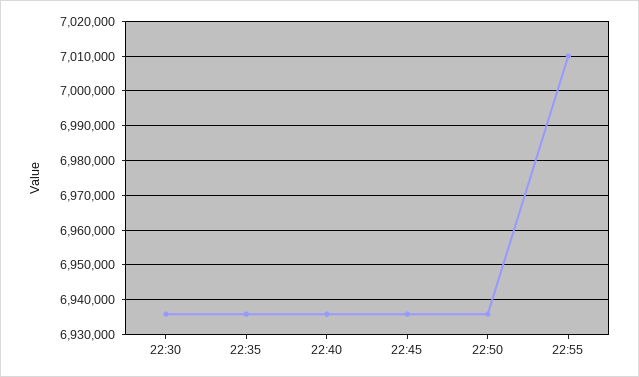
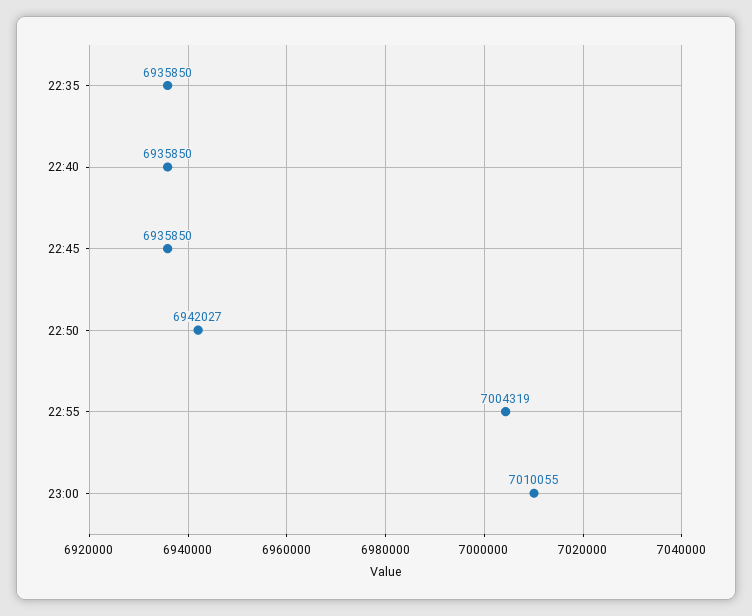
22:30: 6936000 -> none
22:50: 6936000 -> 6942027
22:55: 7010000 -> 7004319
23:00: none -> 7010055

